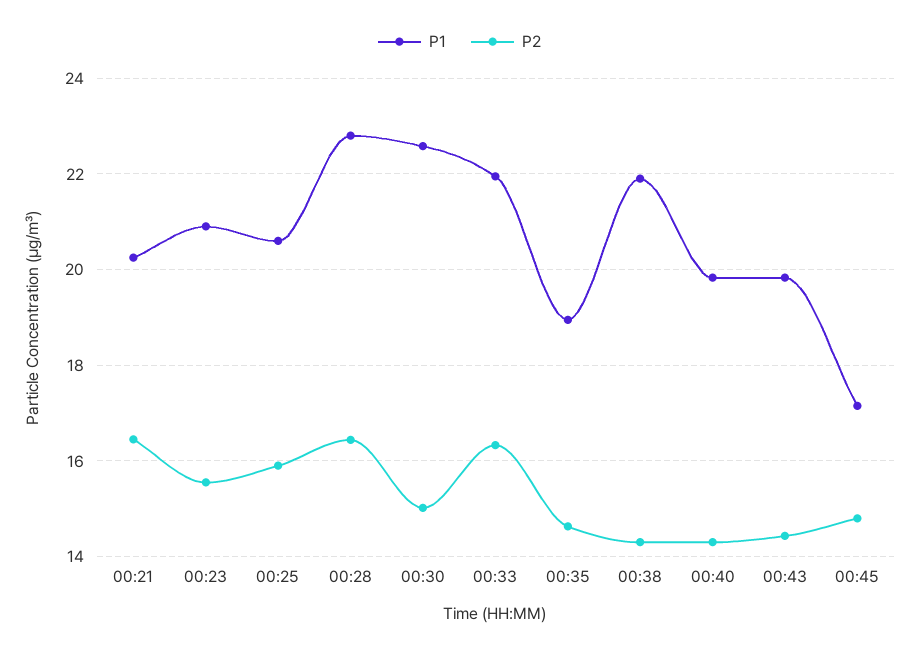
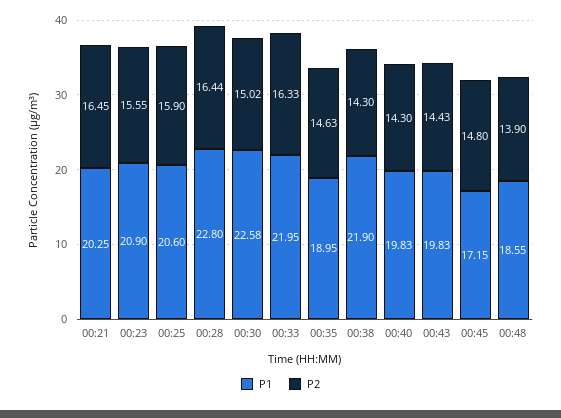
P1, 00:48: none -> 18.55
P2, 00:48: none -> 13.9

